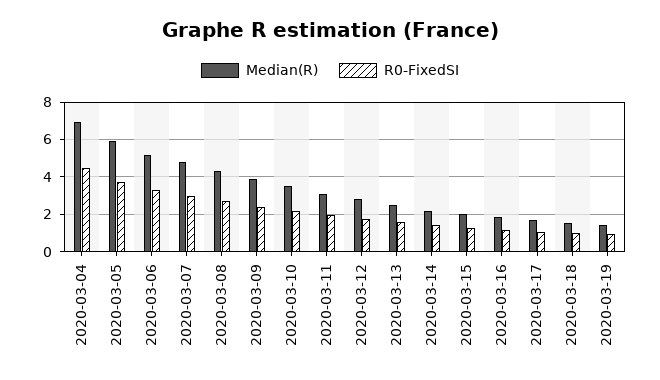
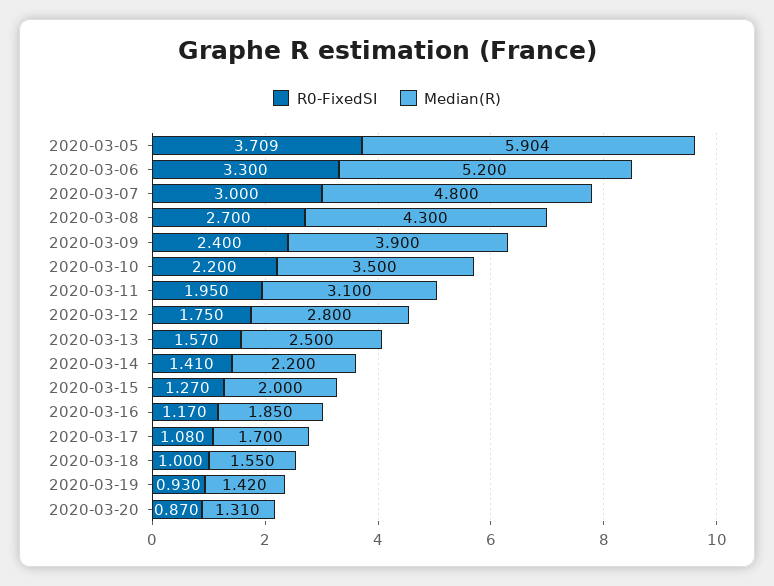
Median(R), 2020-03-04: 7 -> none
R0-FixedSI, 2020-03-04: 4.5 -> none
R0-FixedSI, 2020-03-20: none -> 0.87
Median(R), 2020-03-20: none -> 1.31

